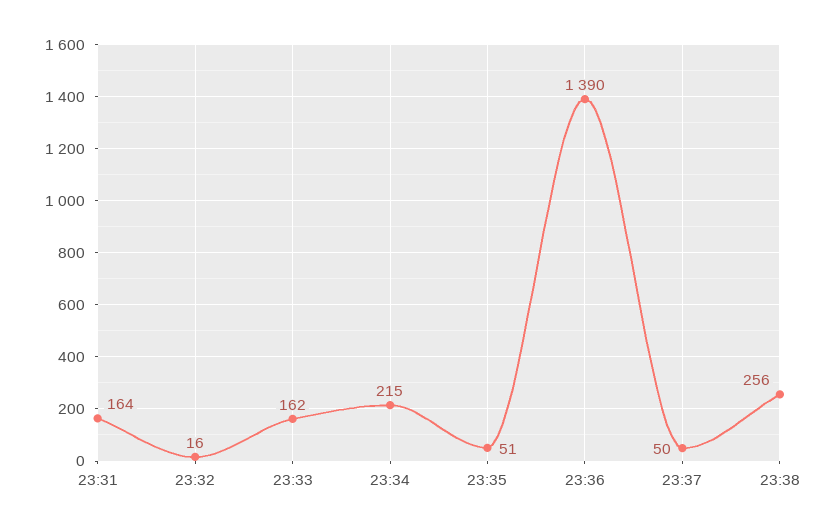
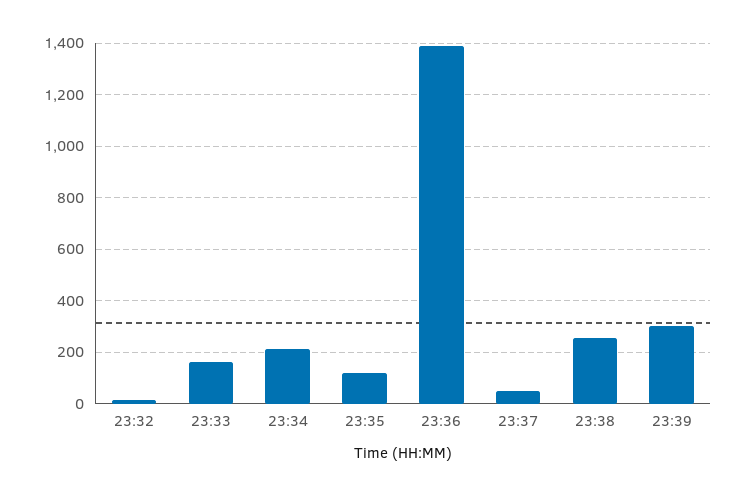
23:31: 164 -> none
23:35: 51 -> 125
23:39: none -> 300

